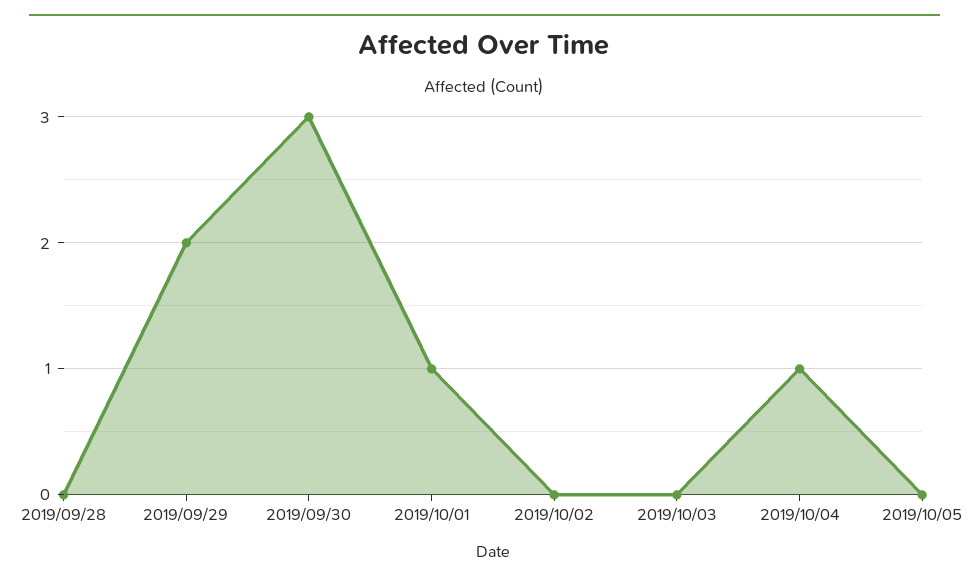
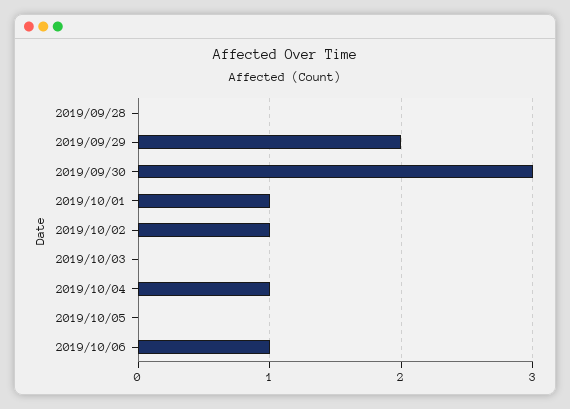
2019/10/02: 0 -> 1
2019/10/06: none -> 1

